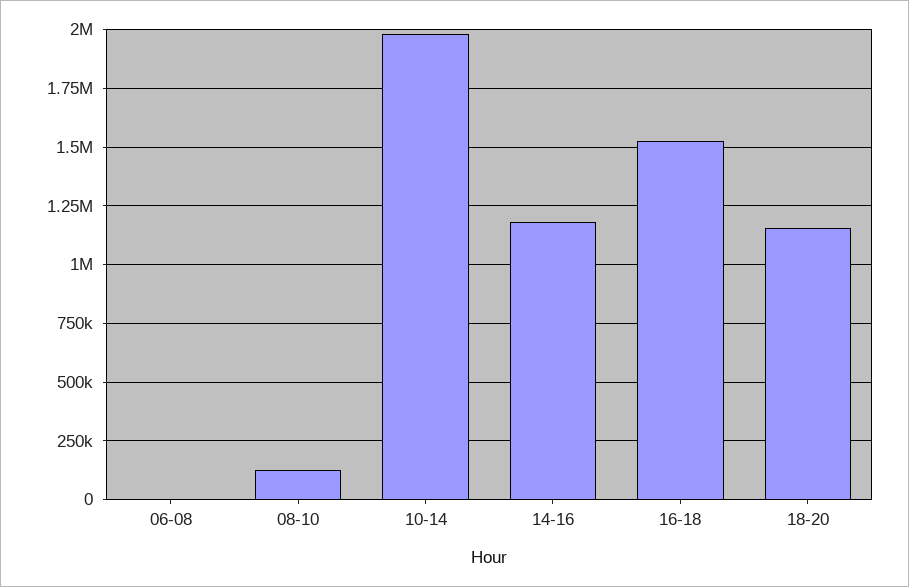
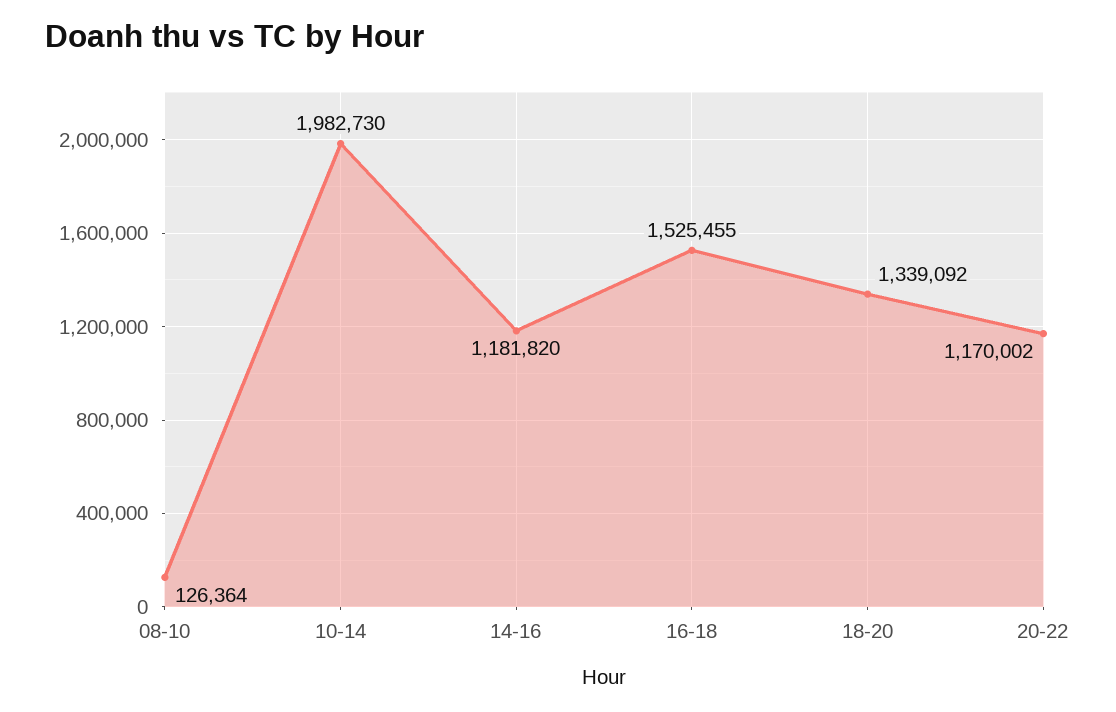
06-08: 0 -> none
18-20: 1150000 -> 1339092
20-22: none -> 1170002

